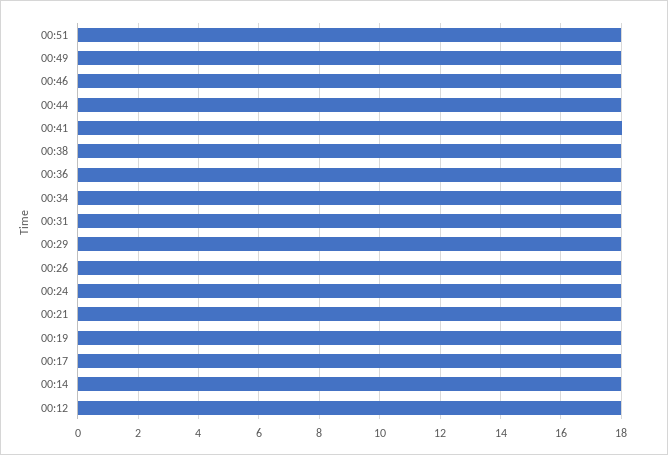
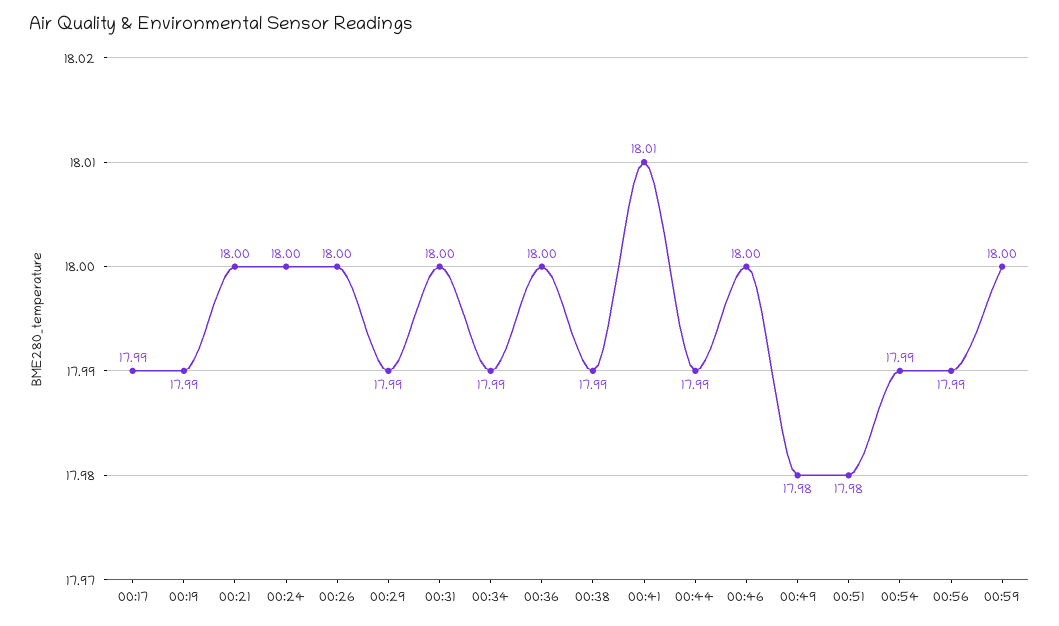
00:14: 18 -> none
00:12: 18 -> none
00:54: none -> 17.99
00:56: none -> 17.99
00:59: none -> 18

